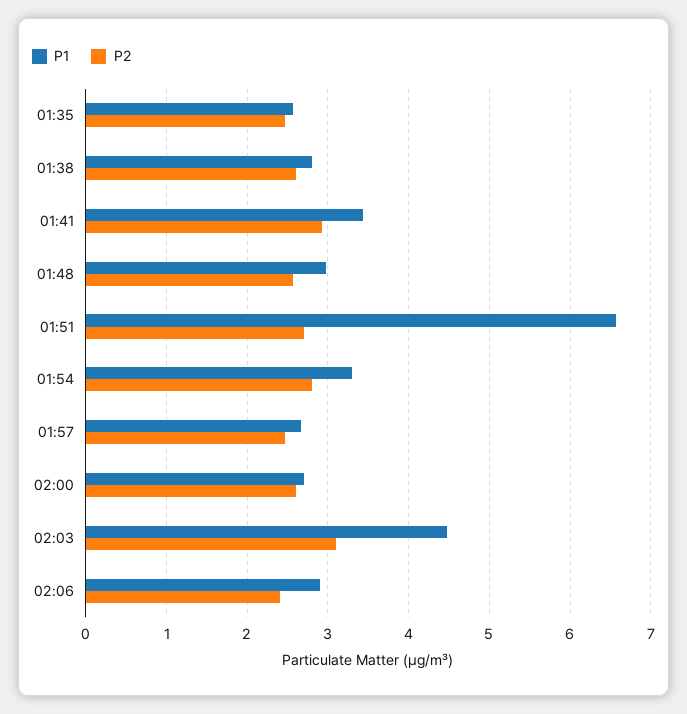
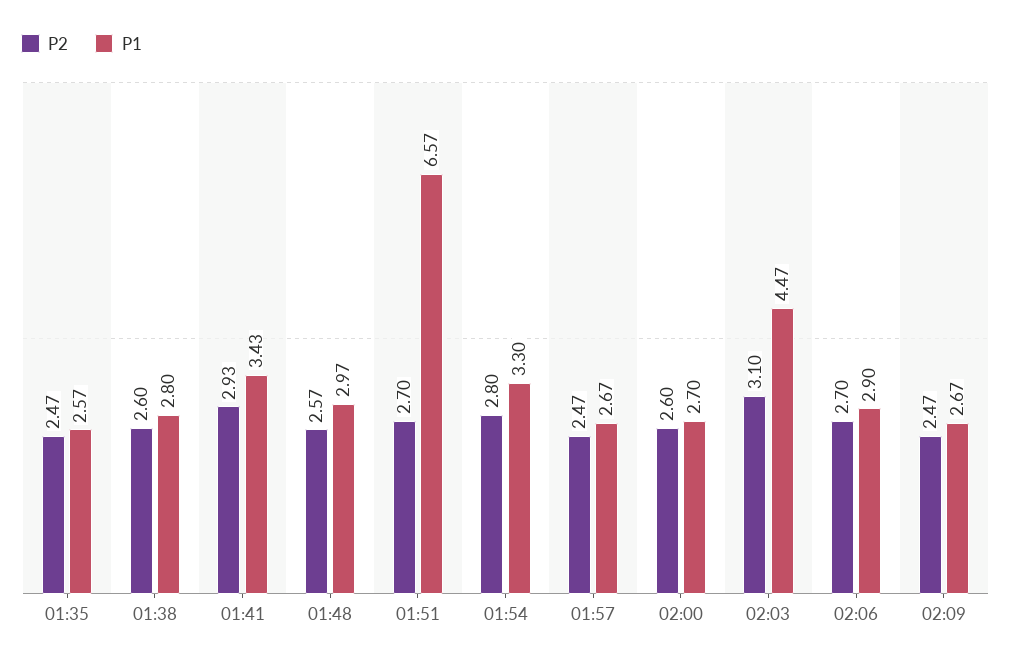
P2, 02:06: 2.4 -> 2.7
P2, 02:09: none -> 2.47
P1, 02:09: none -> 2.67

